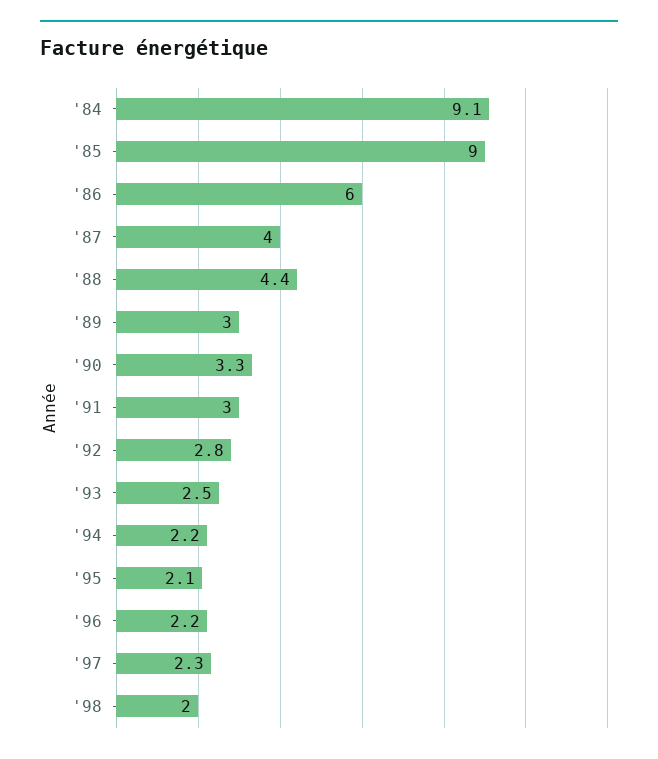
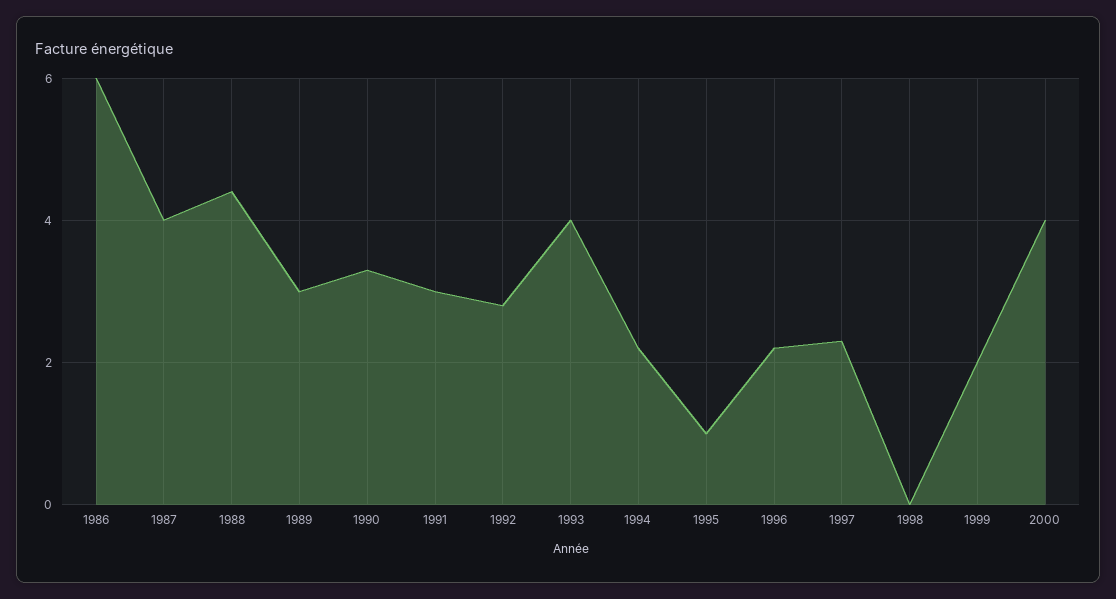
'84: 9.1 -> none
'85: 9 -> none
'93: 2.5 -> 4
'95: 2.1 -> 1
'98: 2 -> 0
1999: none -> 2
2000: none -> 4

